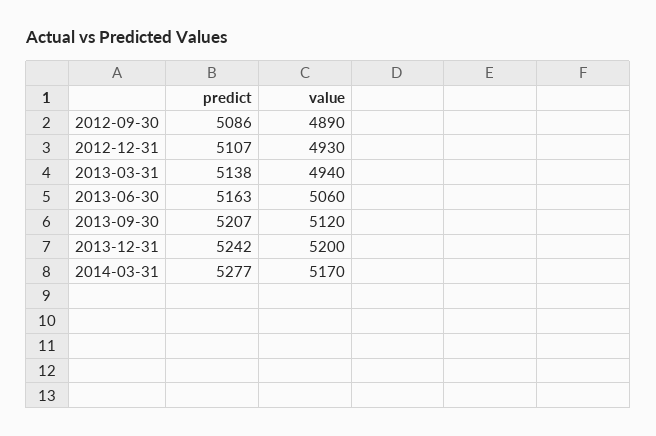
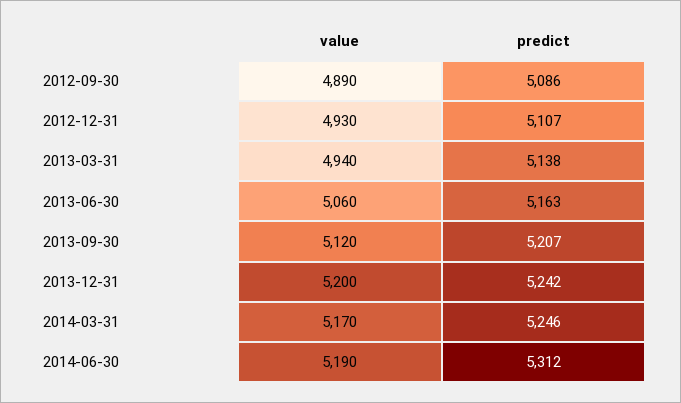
predict, 2014-03-31: 5277 -> 5246
value, 2014-06-30: none -> 5190
predict, 2014-06-30: none -> 5312

